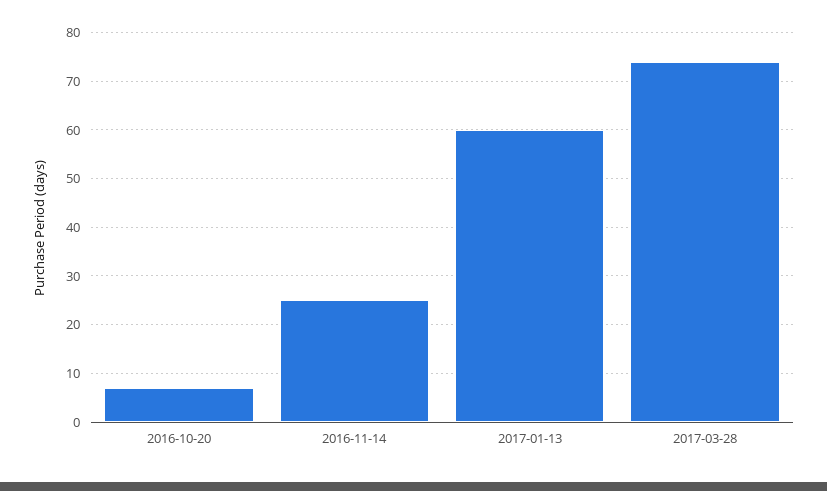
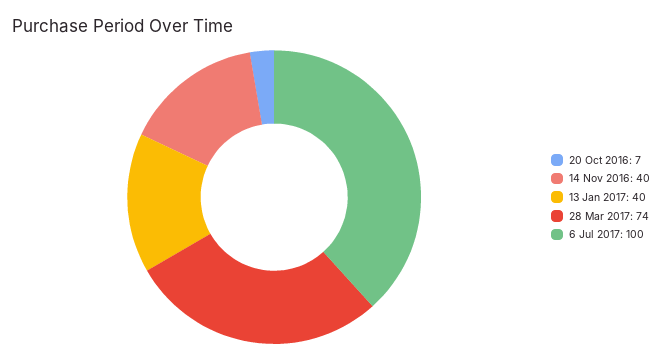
2016-11-14: 25 -> 40
2017-01-13: 60 -> 40
6 Jul 2017: none -> 100

